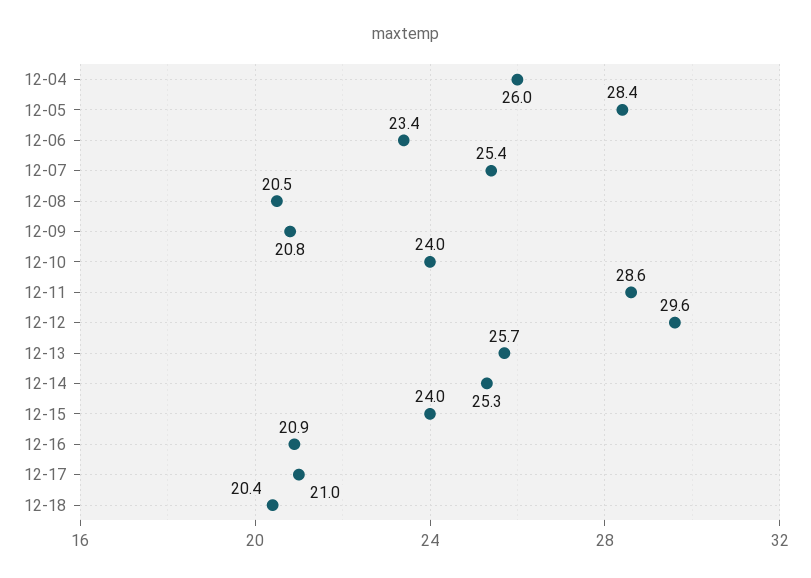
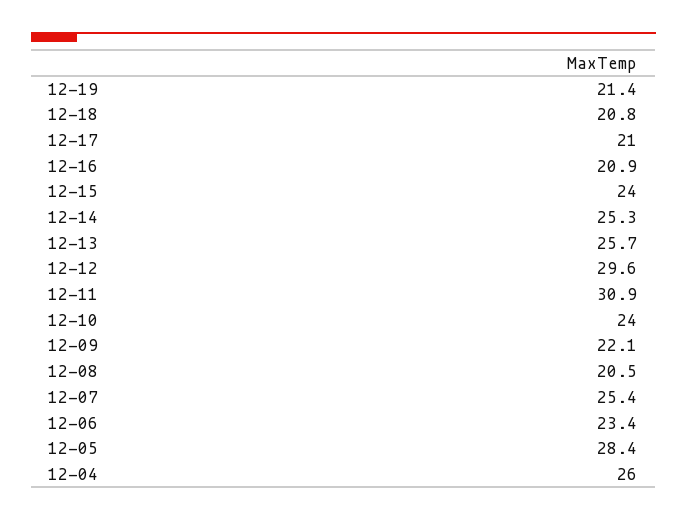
12-09: 20.8 -> 22.1
12-11: 28.6 -> 30.9
12-18: 20.4 -> 20.8
12-19: none -> 21.4

